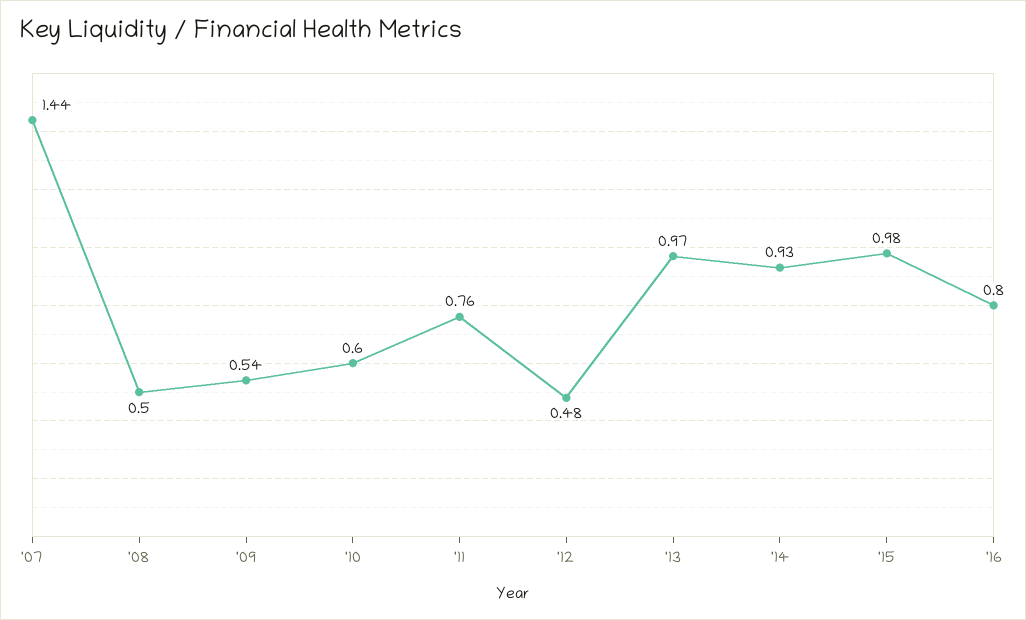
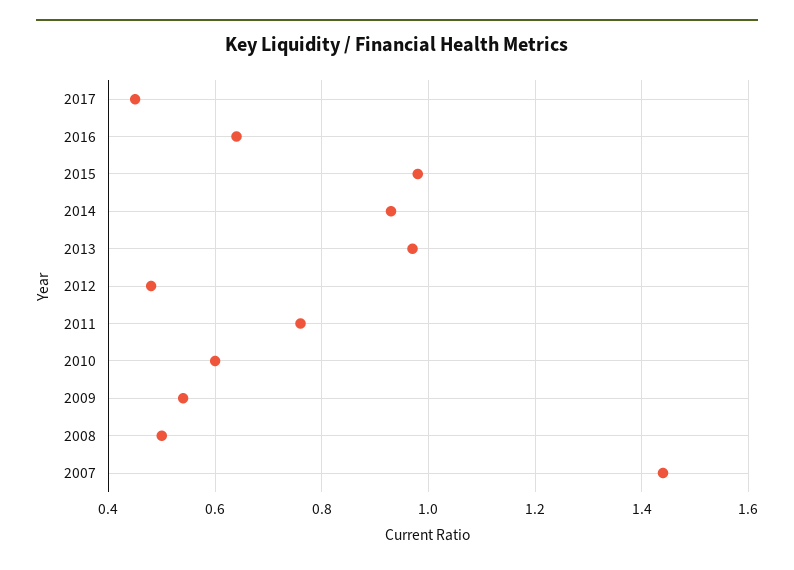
'16: 0.8 -> 0.65
2017: none -> 0.45

